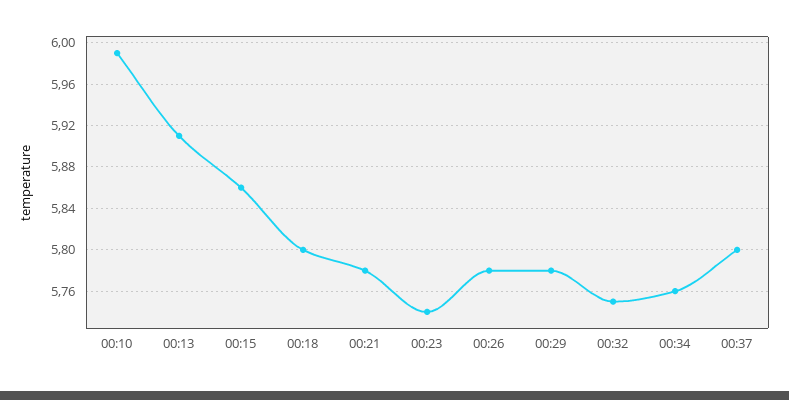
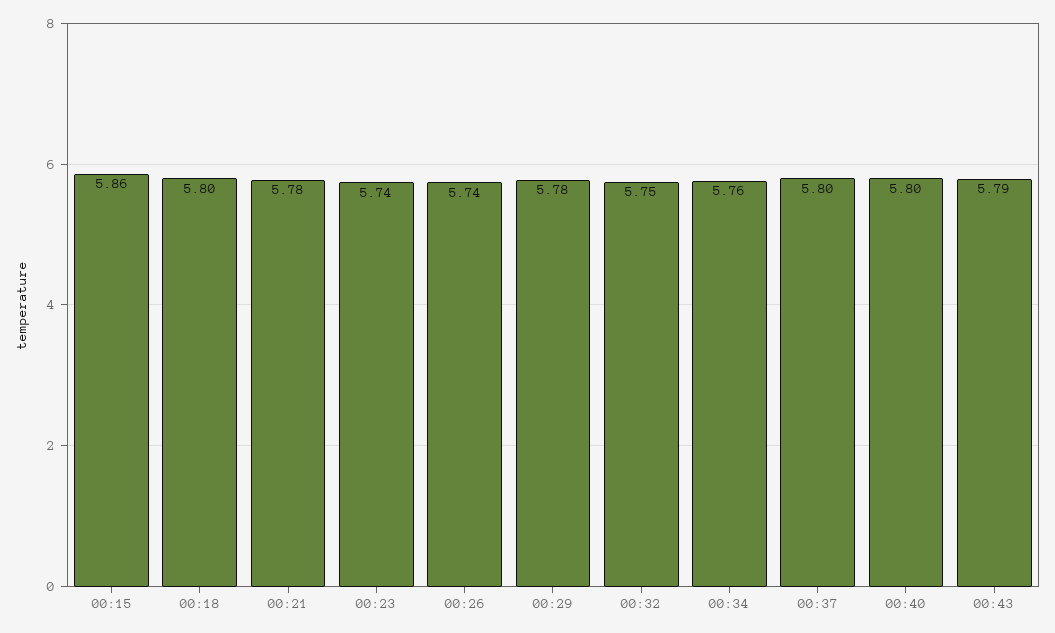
00:10: 5.99 -> none
00:13: 5.91 -> none
00:26: 5.78 -> 5.74
00:40: none -> 5.8
00:43: none -> 5.79

